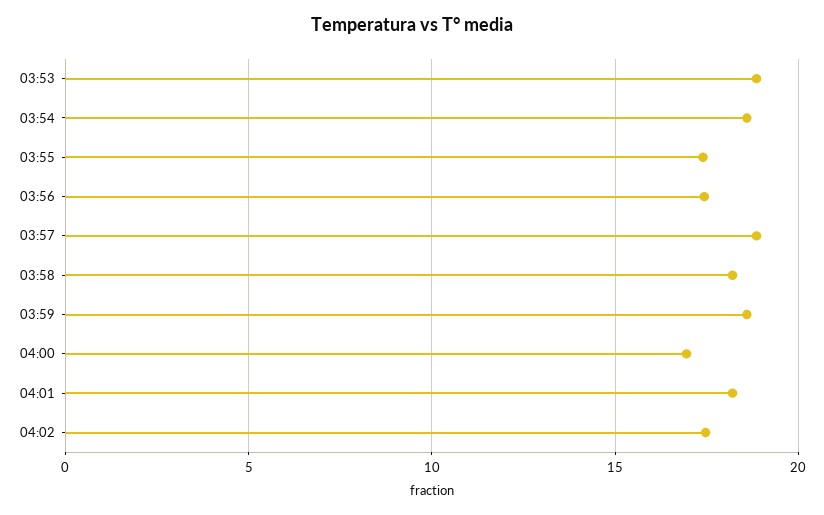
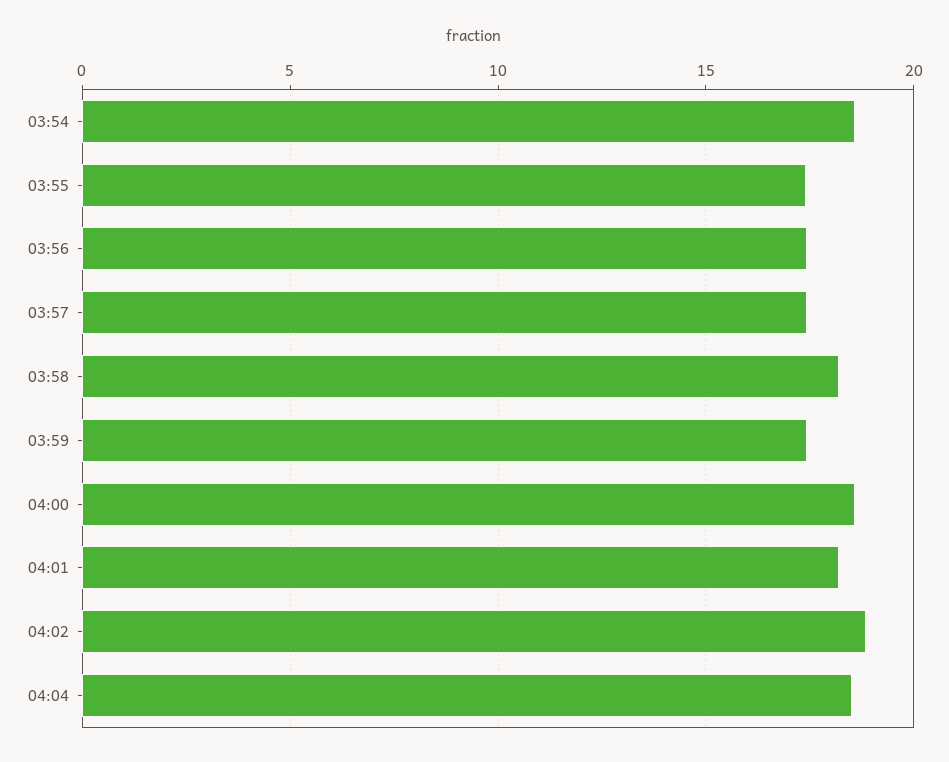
03:53: 19 -> none
03:57: 19 -> 17.5
03:59: 18.5 -> 17.5
04:00: 17 -> 18.5
04:02: 17.5 -> 19
04:04: none -> 18.5

